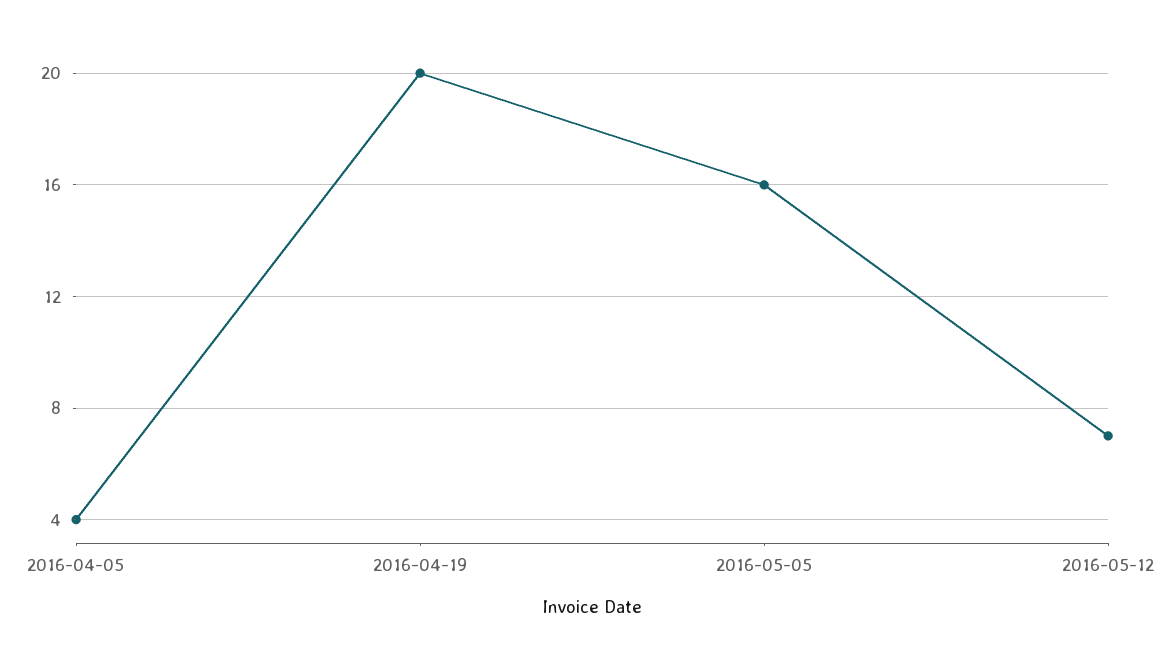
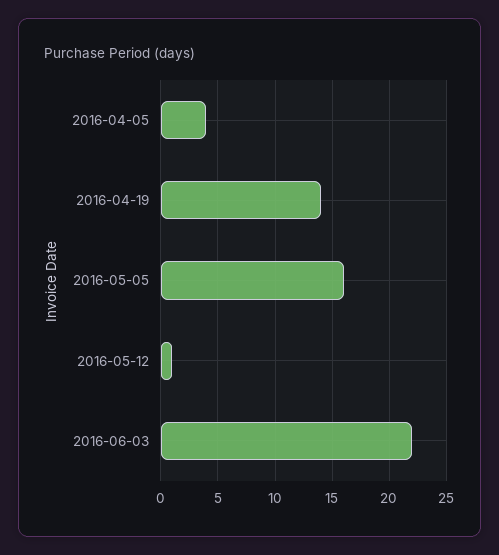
2016-04-19: 20 -> 14
2016-05-12: 7 -> 1
2016-06-03: none -> 22

